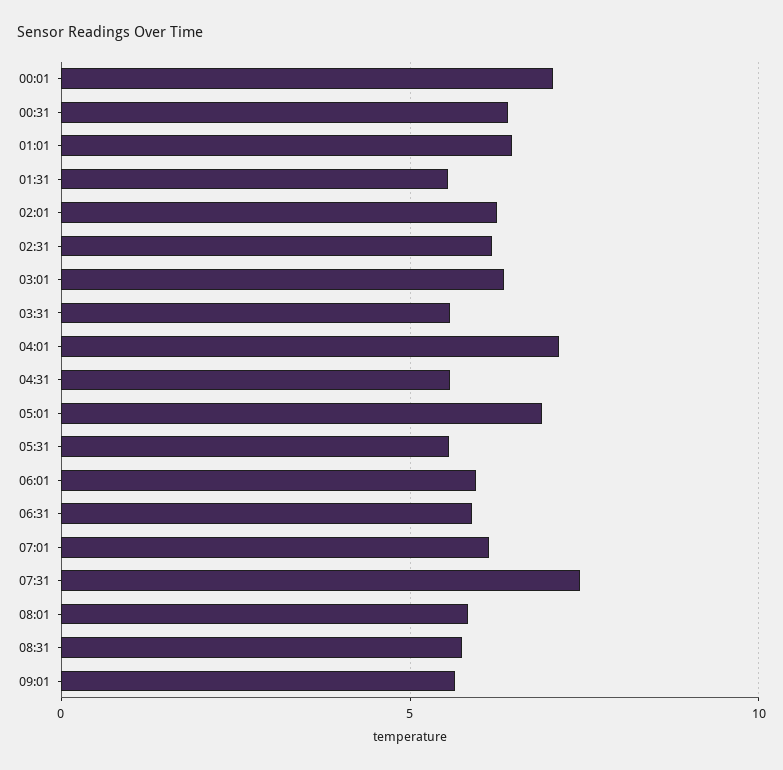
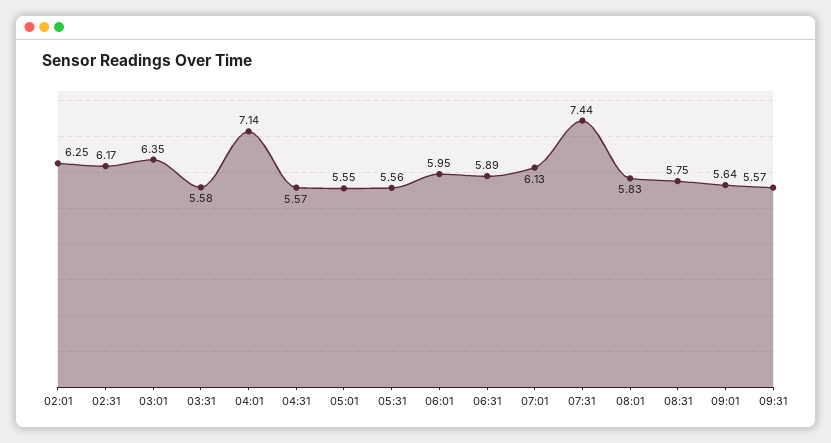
00:01: 7 -> none
00:31: 6.5 -> none
01:01: 6.5 -> none
01:31: 5.5 -> none
05:01: 7 -> 5.55
09:31: none -> 5.57

